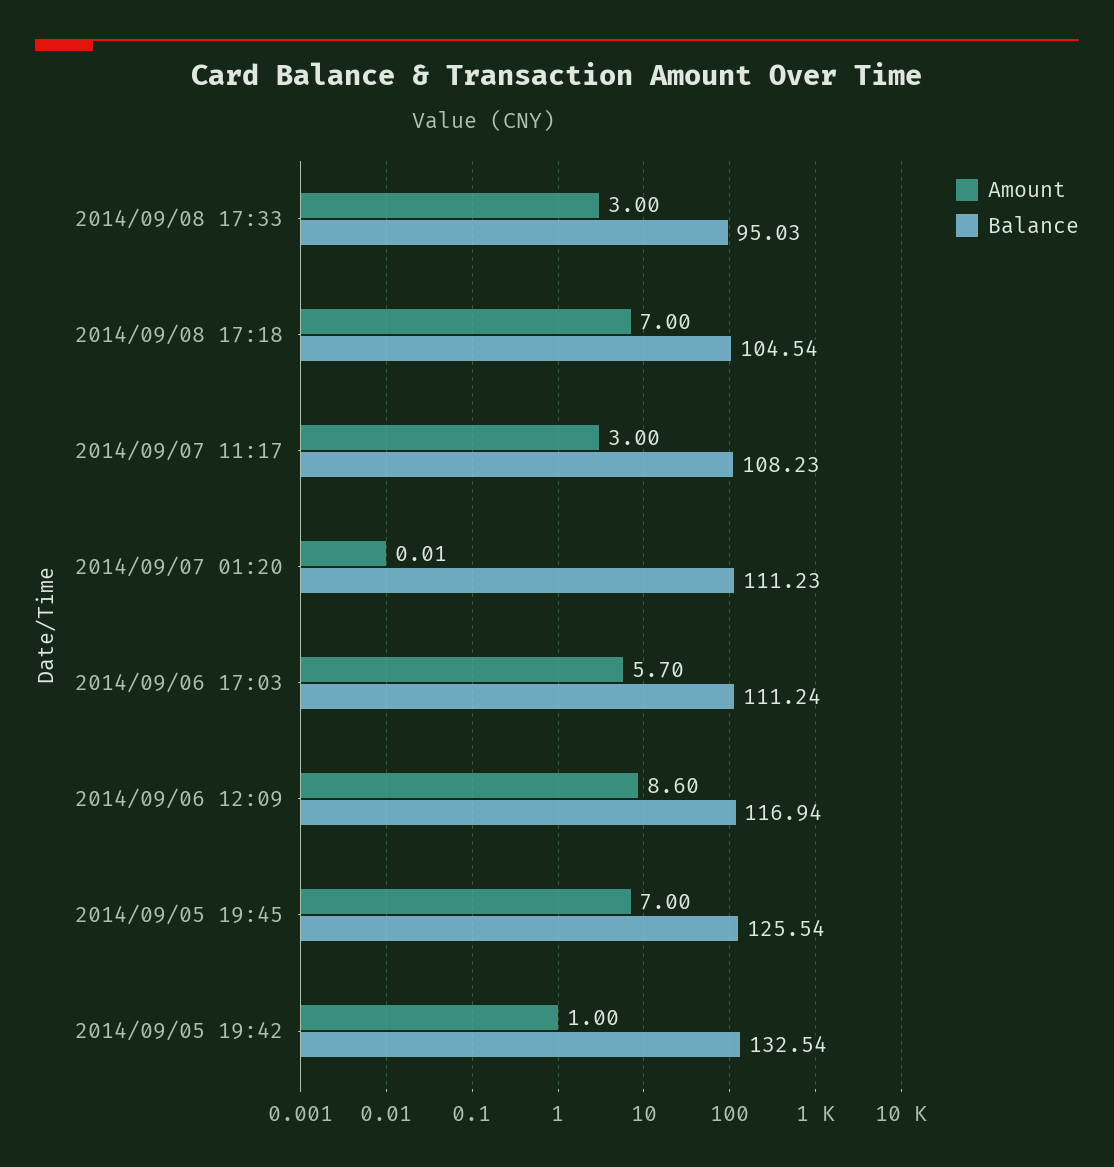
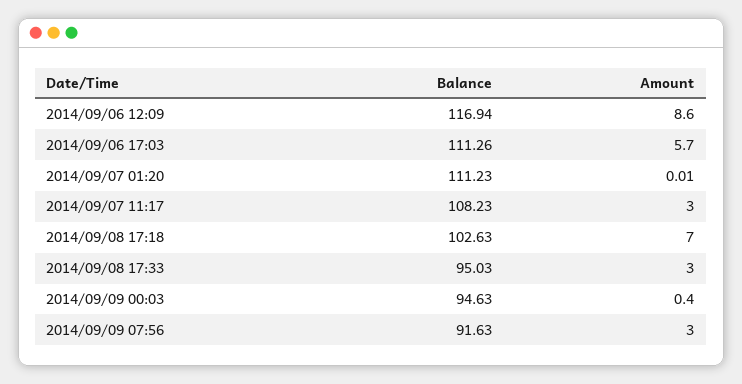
Balance, 2014/09/08 17:18: 104.54 -> 102.63
Balance, 2014/09/06 17:03: 111.24 -> 111.26
Amount, 2014/09/05 19:45: 7 -> none
Balance, 2014/09/05 19:45: 125.54 -> none
Amount, 2014/09/05 19:42: 1 -> none
Balance, 2014/09/05 19:42: 132.54 -> none
Balance, 2014/09/09 00:03: none -> 94.63
Amount, 2014/09/09 00:03: none -> 0.4
Balance, 2014/09/09 07:56: none -> 91.63
Amount, 2014/09/09 07:56: none -> 3

